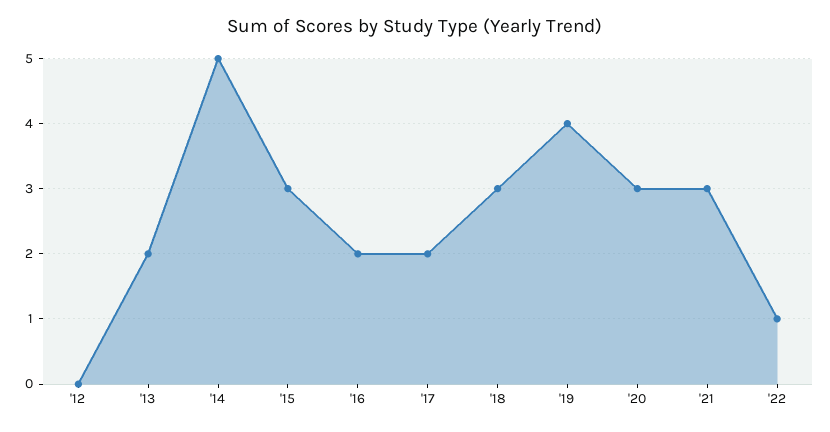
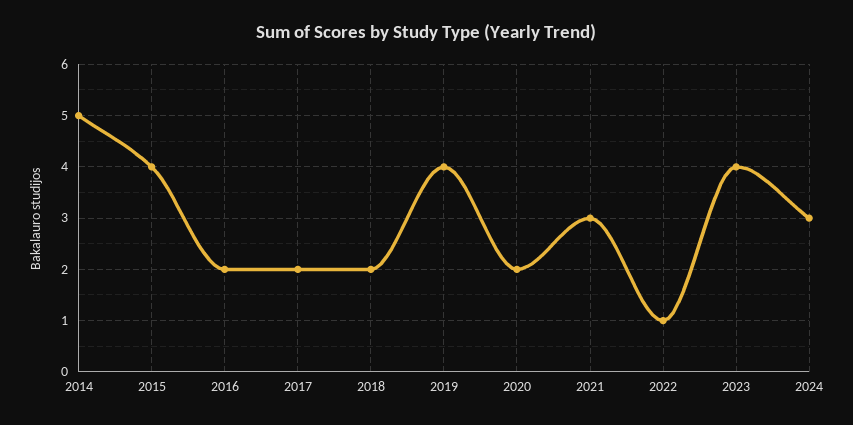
'12: 0 -> none
'13: 2 -> none
'15: 3 -> 4
'18: 3 -> 2
'20: 3 -> 2
2023: none -> 4
2024: none -> 3

